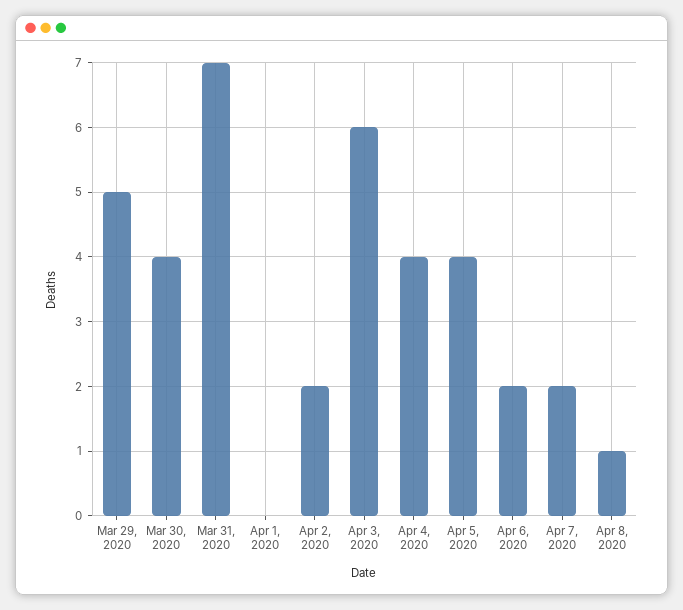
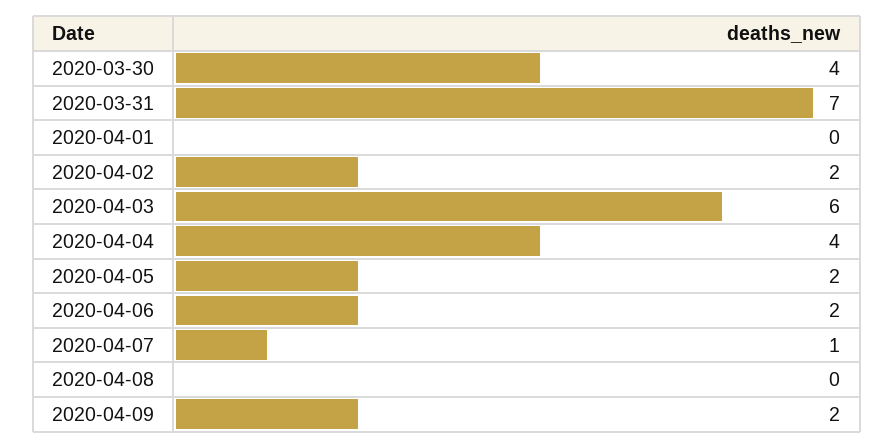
Mar 29, 2020: 5 -> none
Apr 5, 2020: 4 -> 2
Apr 7, 2020: 2 -> 1
Apr 8, 2020: 1 -> 0
2020-04-09: none -> 2

